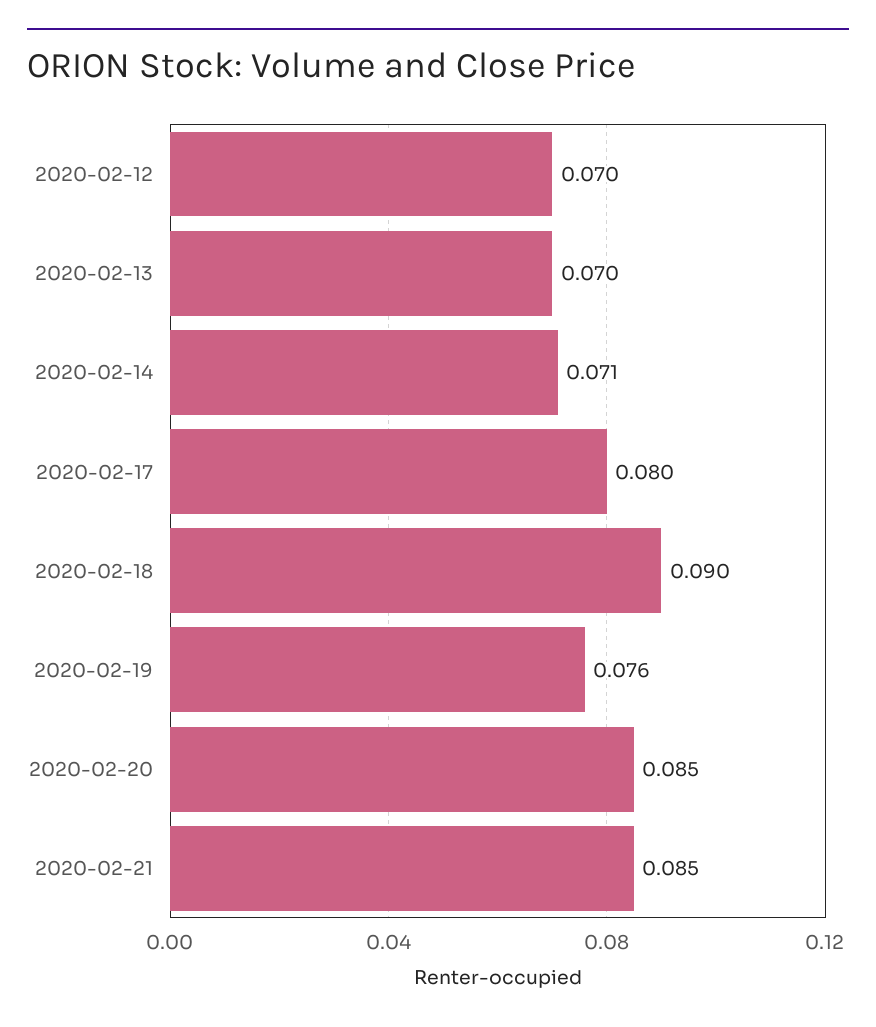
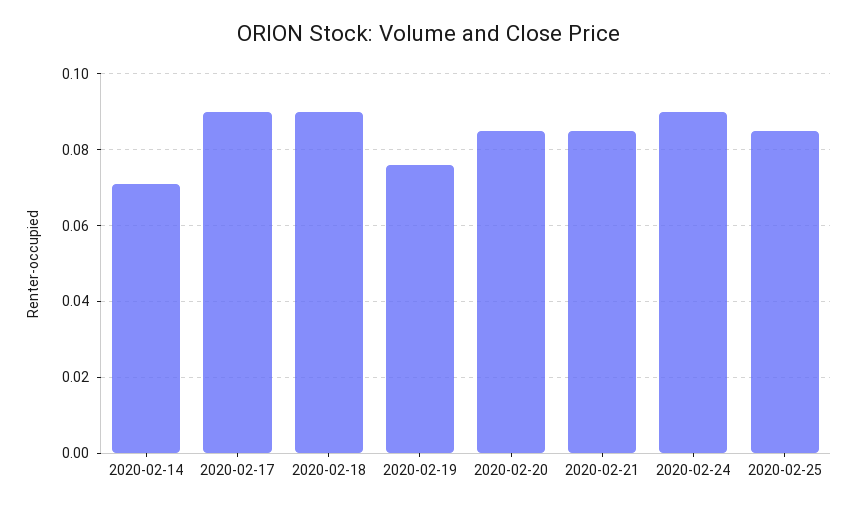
2020-02-12: 0.07 -> none
2020-02-13: 0.07 -> none
2020-02-17: 0.08 -> 0.09
2020-02-24: none -> 0.09
2020-02-25: none -> 0.085

